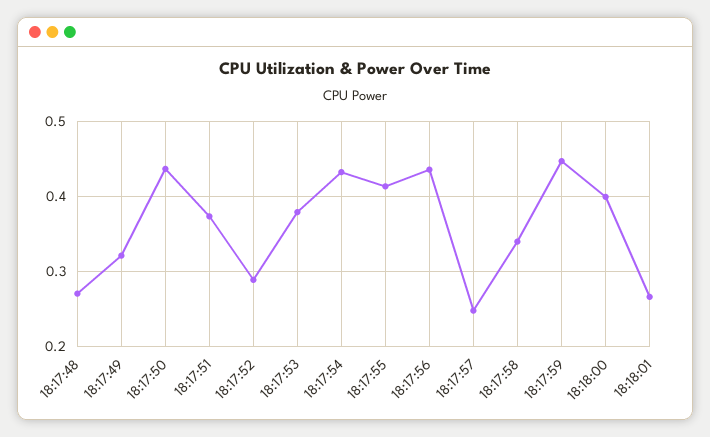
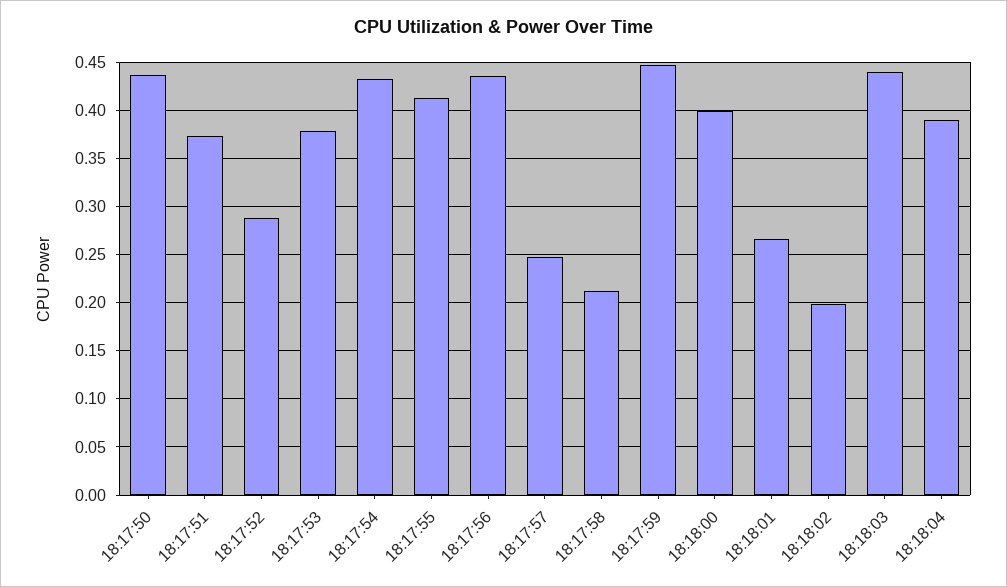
18:17:48: 0.27 -> none
18:17:49: 0.32 -> none
18:17:58: 0.34 -> 0.21
18:18:02: none -> 0.2
18:18:03: none -> 0.44
18:18:04: none -> 0.39

